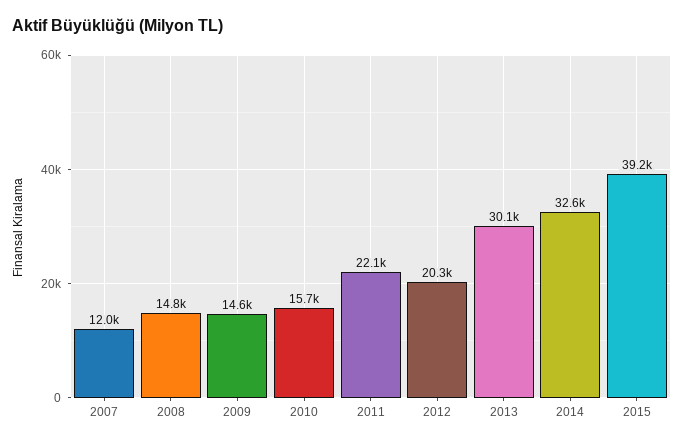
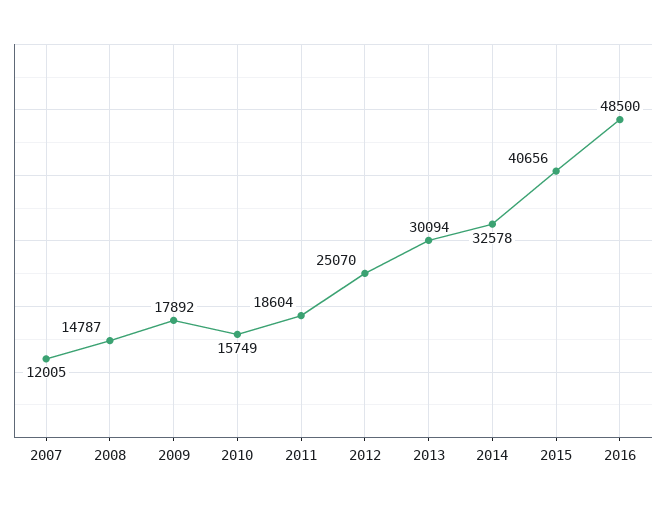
2009: 14600 -> 17892
2011: 22100 -> 18604
2012: 20300 -> 25070
2015: 39200 -> 40656
2016: none -> 48500

